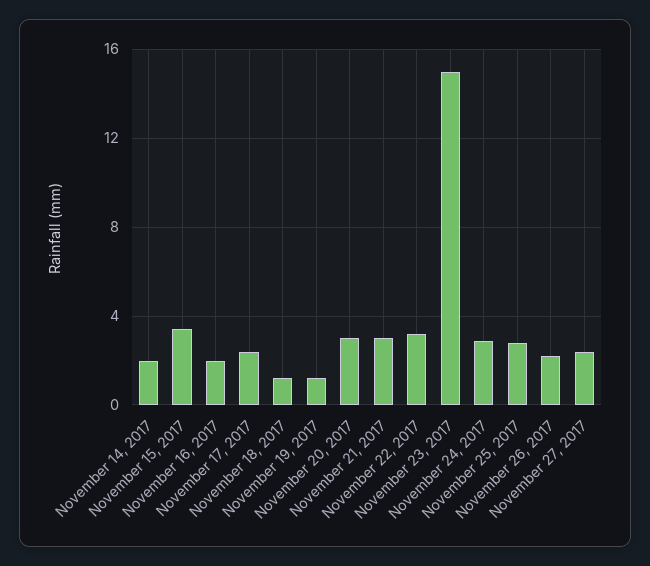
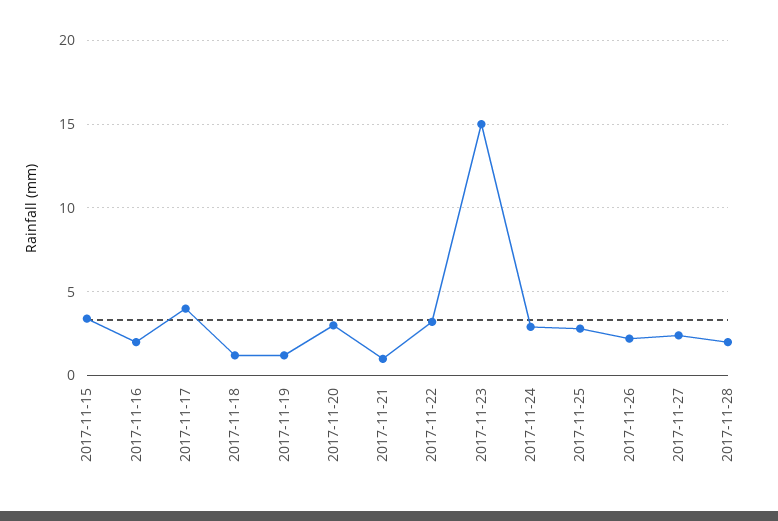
November 14, 2017: 2 -> none
November 17, 2017: 2.5 -> 4
November 21, 2017: 3 -> 1
2017-11-28: none -> 2

